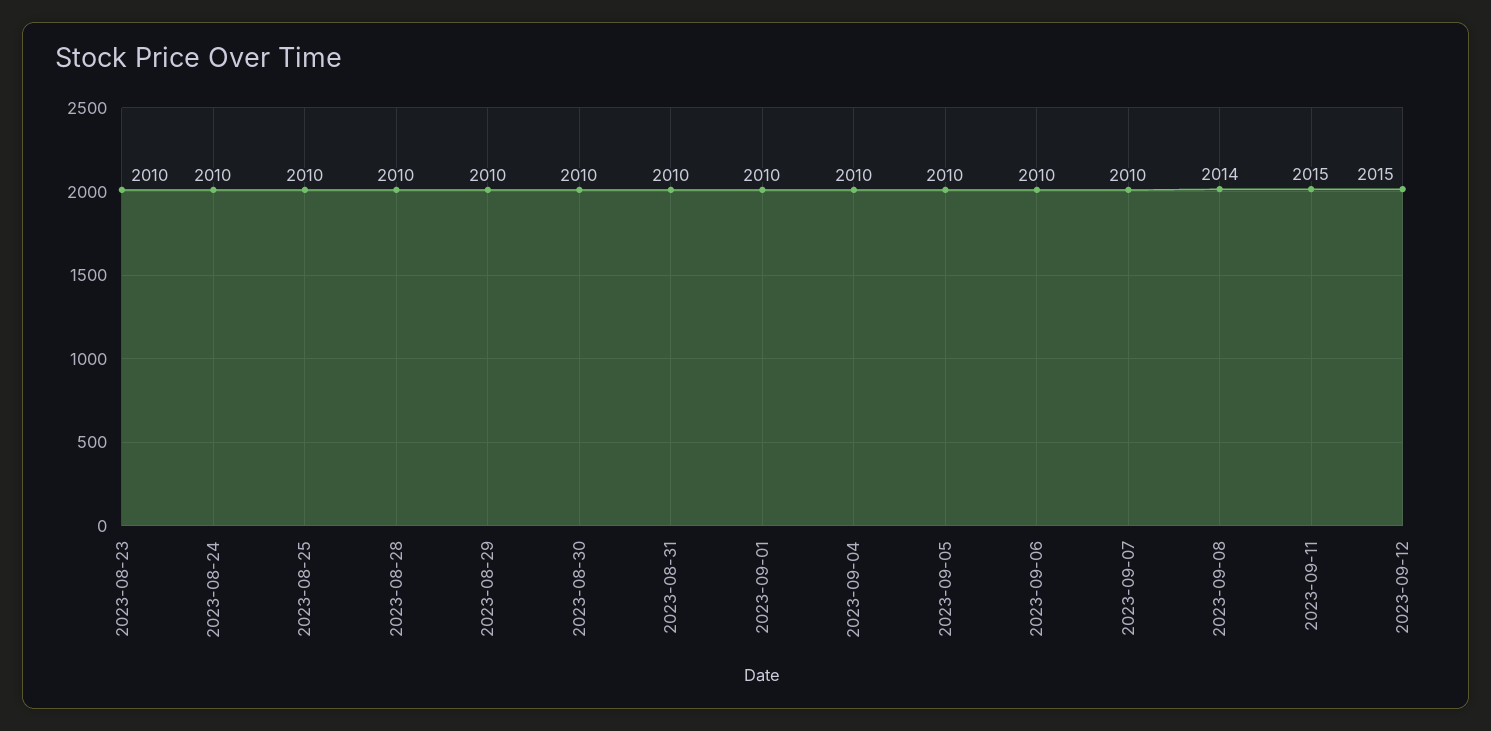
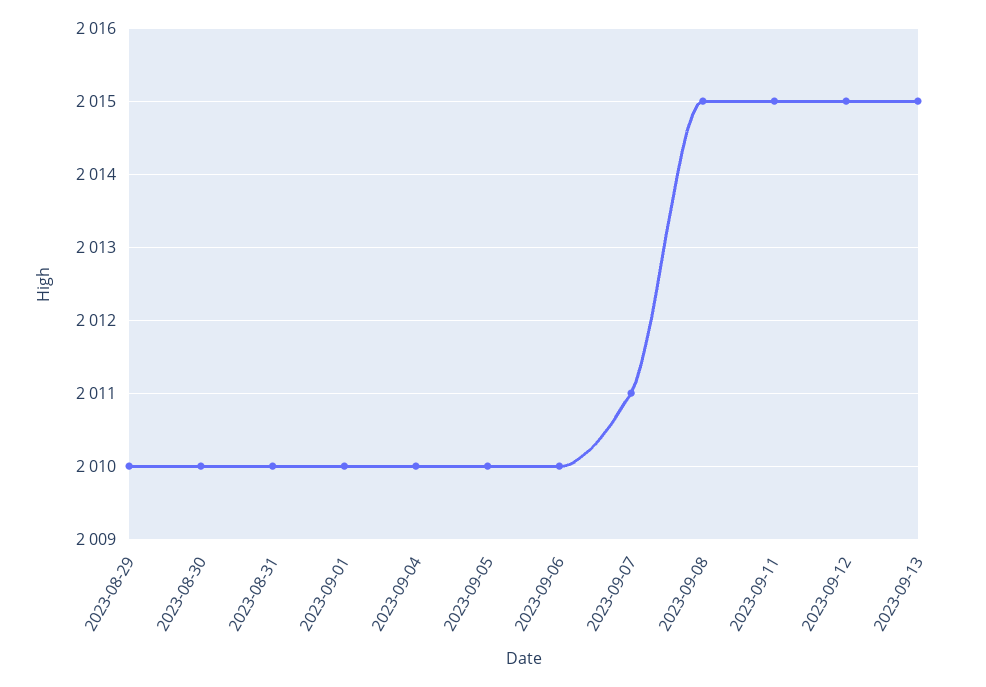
2023-08-23: 2010 -> none
2023-08-24: 2010 -> none
2023-08-25: 2010 -> none
2023-08-28: 2010 -> none
2023-09-07: 2010 -> 2011
2023-09-08: 2014 -> 2015
2023-09-13: none -> 2015

